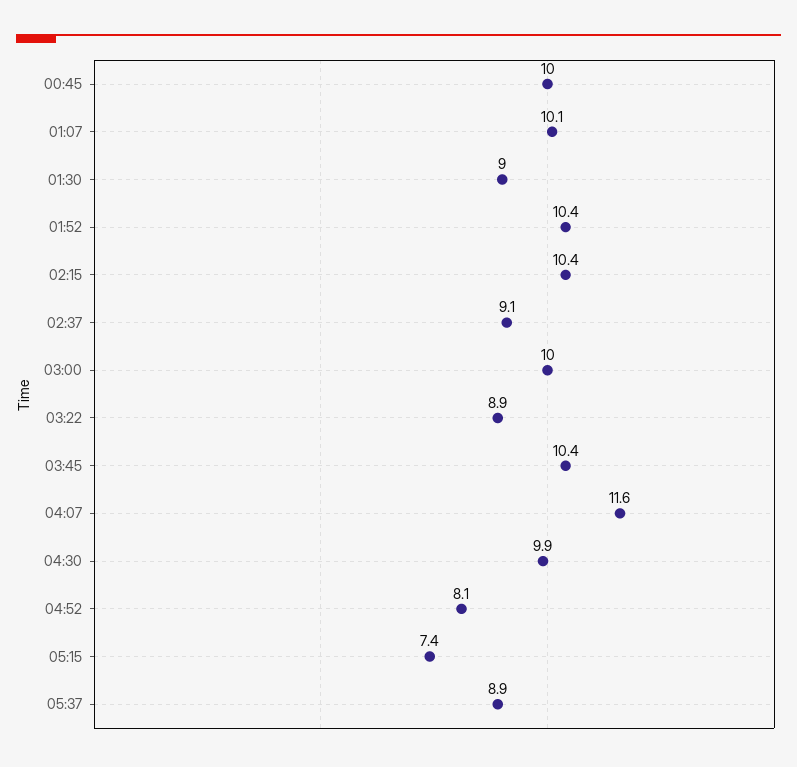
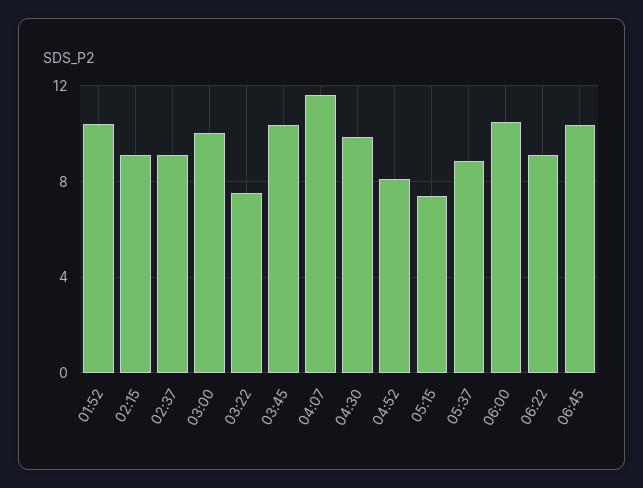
00:45: 10 -> none
01:07: 10.1 -> none
01:30: 9 -> none
02:15: 10.4 -> 9
03:22: 8.9 -> 7.5
06:00: none -> 10.5
06:22: none -> 9
06:45: none -> 10.5

